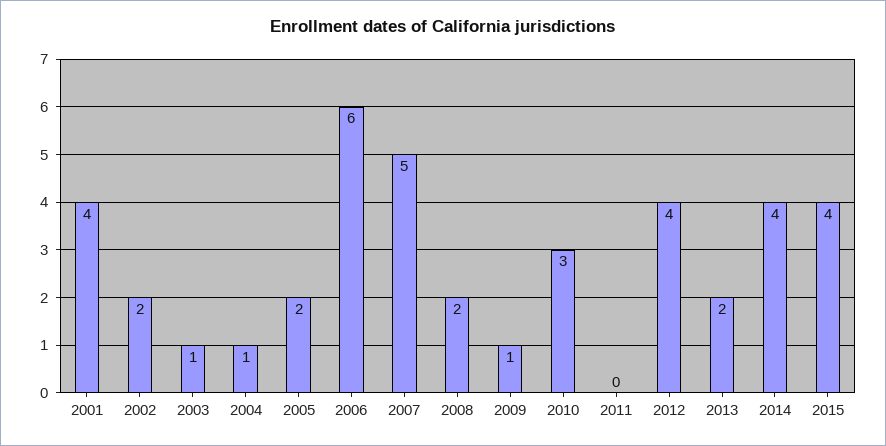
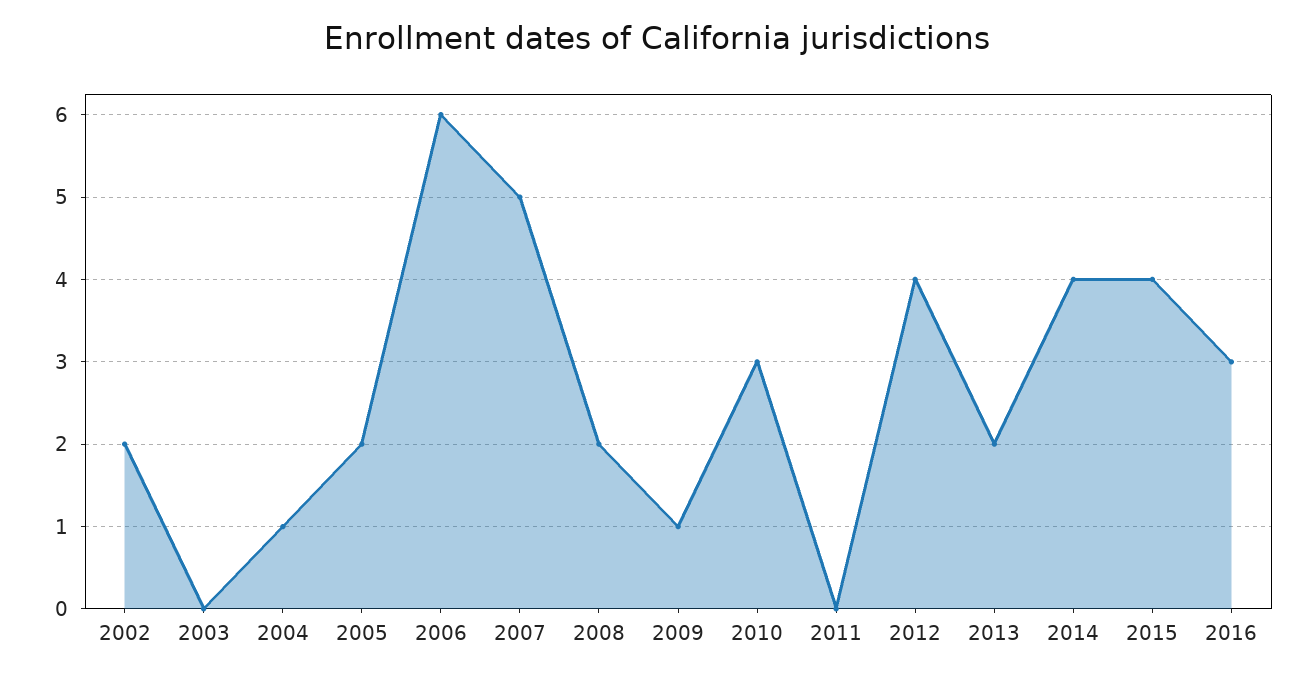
2001: 4 -> none
2003: 1 -> 0
2016: none -> 3

